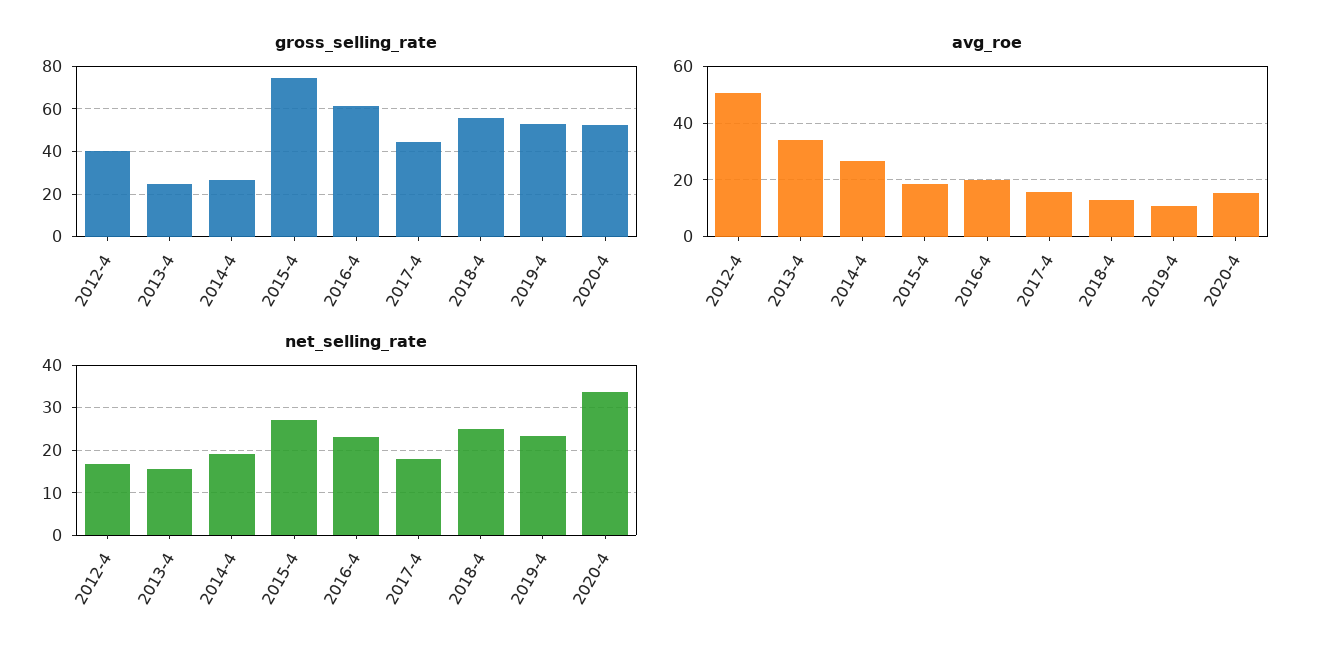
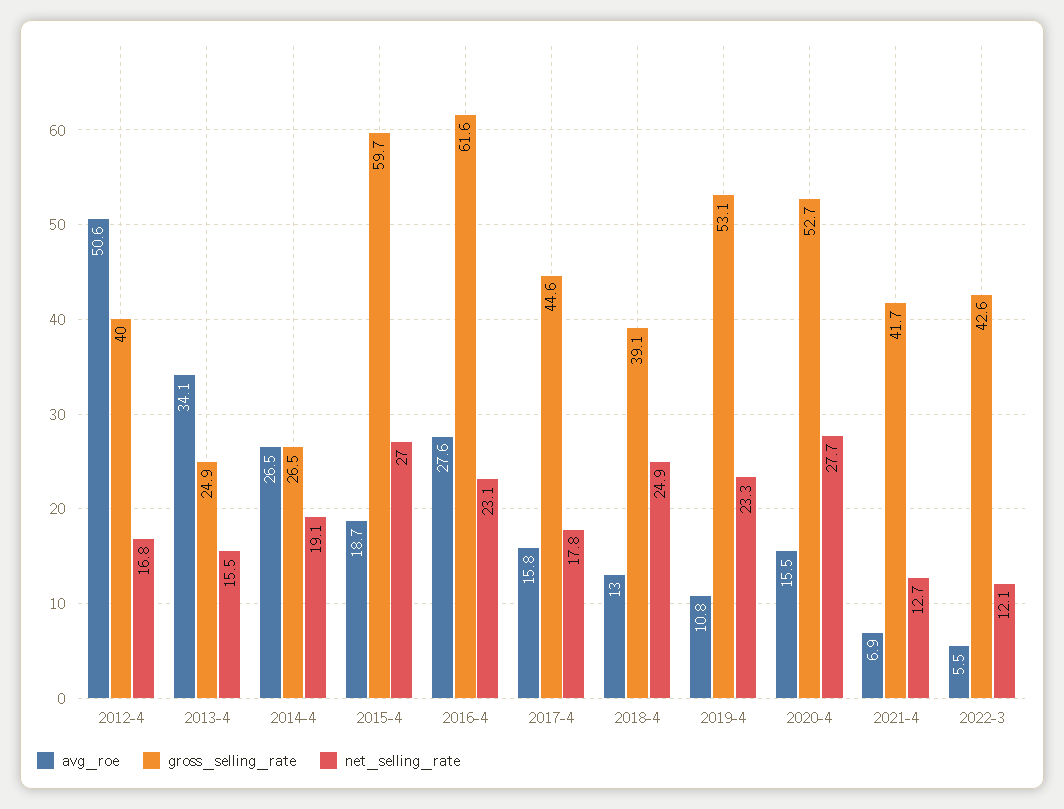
gross_selling_rate, 2015-4: 75 -> 59.7
gross_selling_rate, 2018-4: 55 -> 39.1
avg_roe, 2016-4: 20 -> 27.6
net_selling_rate, 2020-4: 34 -> 27.7
avg_roe, 2021-4: none -> 6.9
gross_selling_rate, 2021-4: none -> 41.7
net_selling_rate, 2021-4: none -> 12.7
avg_roe, 2022-3: none -> 5.5
gross_selling_rate, 2022-3: none -> 42.6
net_selling_rate, 2022-3: none -> 12.1

